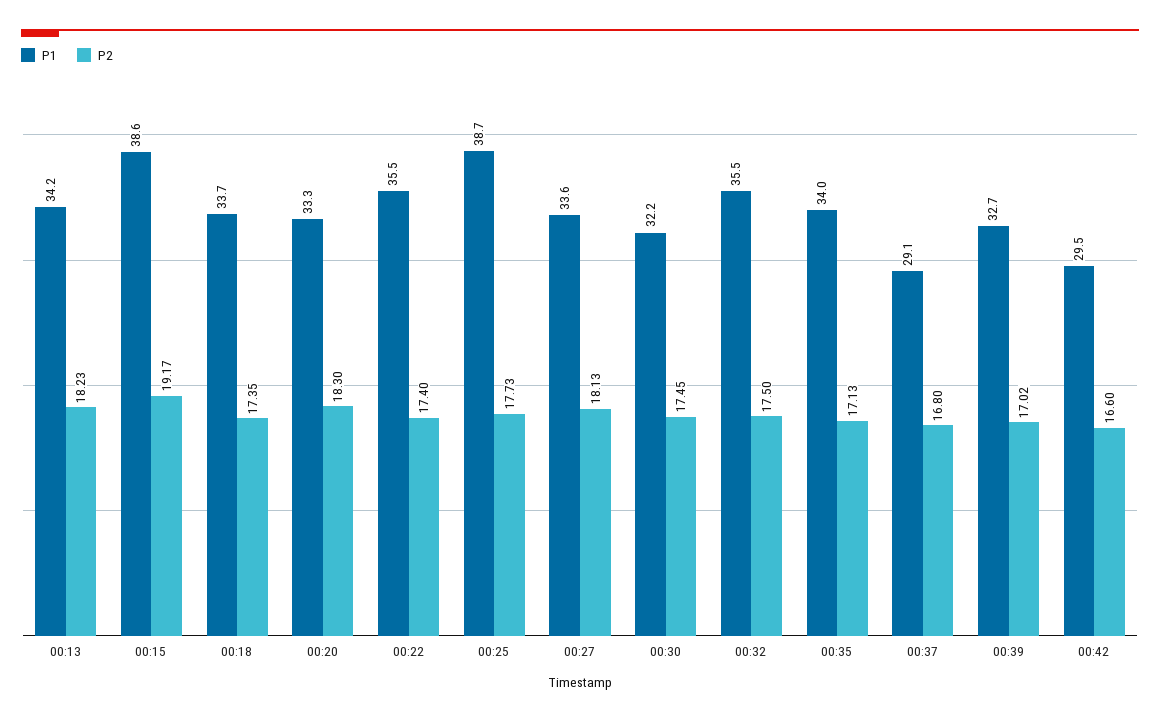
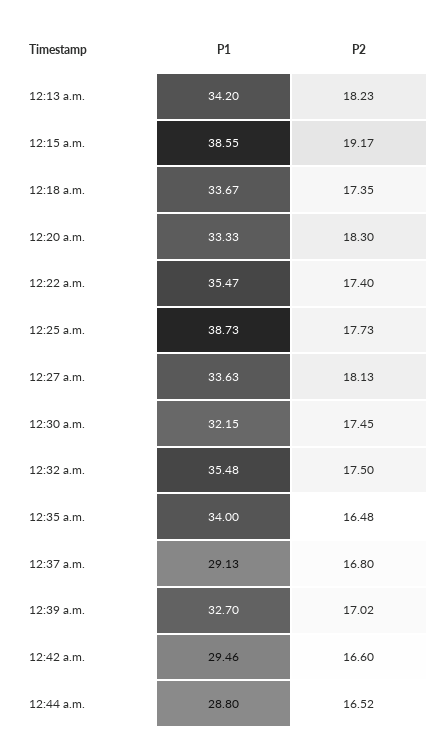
P2, 00:35: 17.13 -> 16.48
P1, 12:44 a.m.: none -> 28.8
P2, 12:44 a.m.: none -> 16.52

